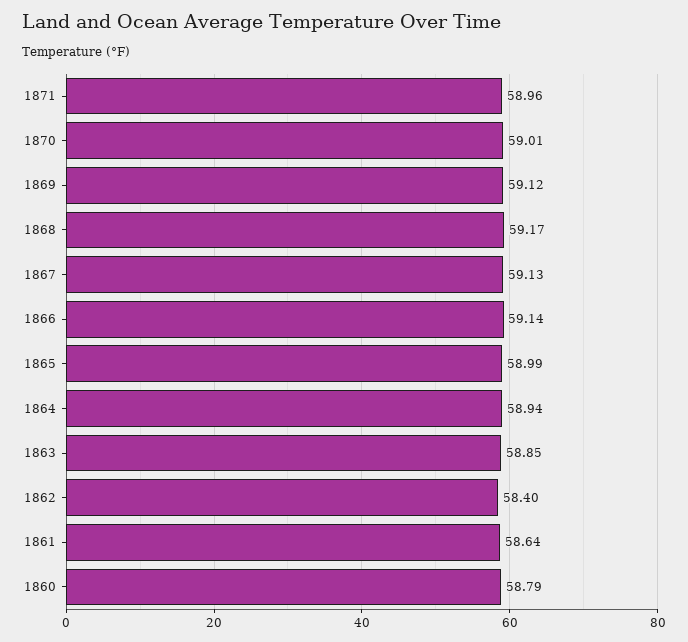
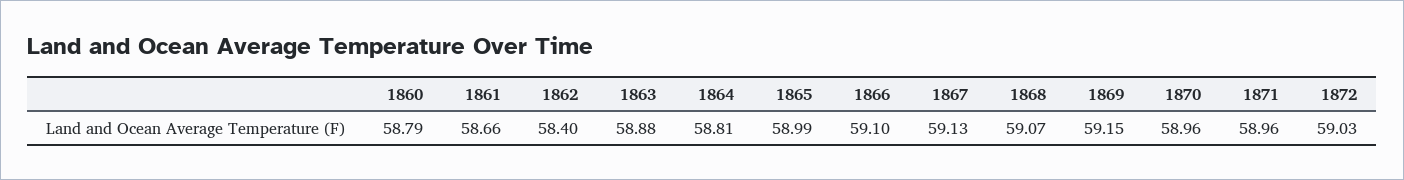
1870: 59.01 -> 58.96
1869: 59.12 -> 59.15
1868: 59.17 -> 59.07
1866: 59.14 -> 59.1
1864: 58.94 -> 58.81
1863: 58.85 -> 58.88
1861: 58.64 -> 58.66
1872: none -> 59.03

